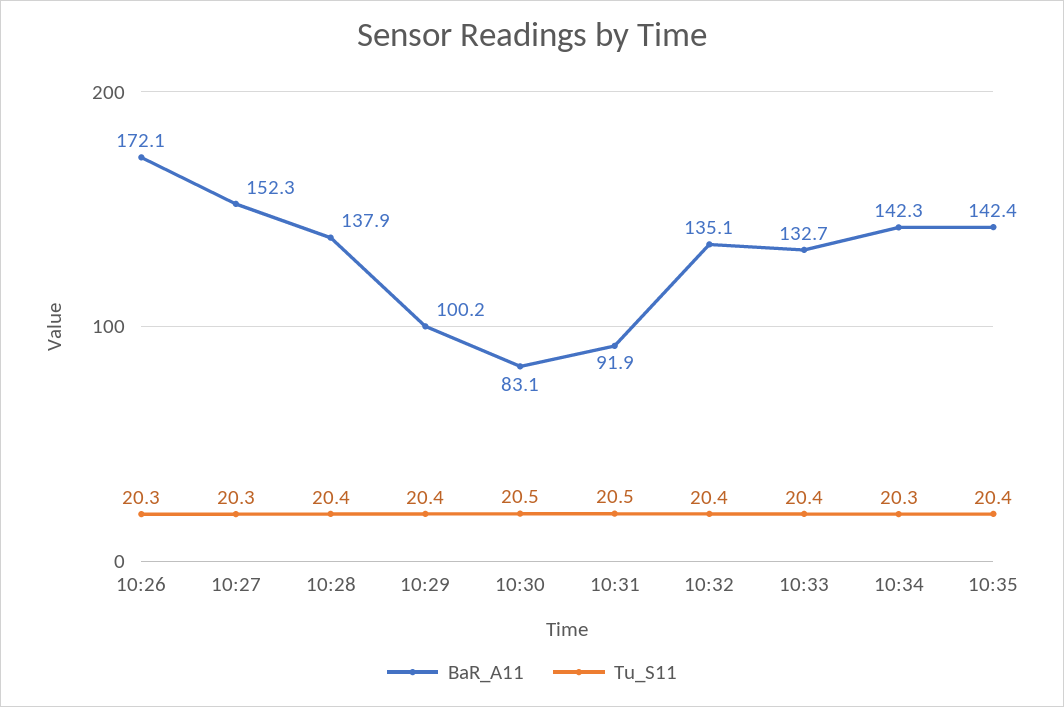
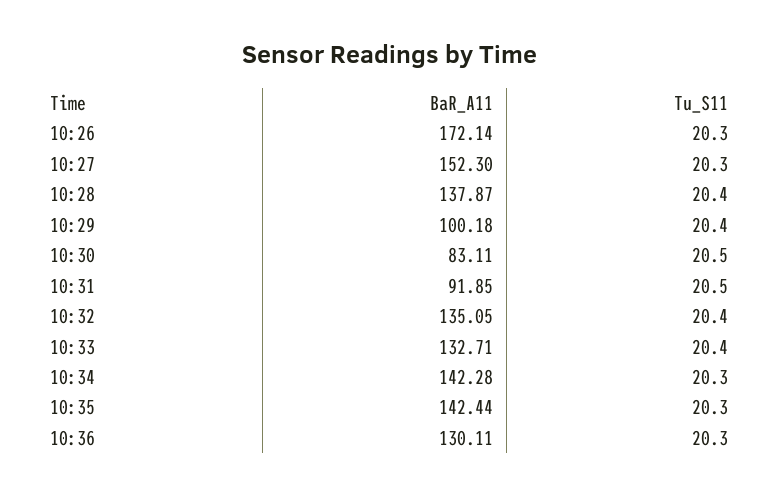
Tu_S11, 10:35: 20.4 -> 20.3
BaR_A11, 10:36: none -> 130.11
Tu_S11, 10:36: none -> 20.3

